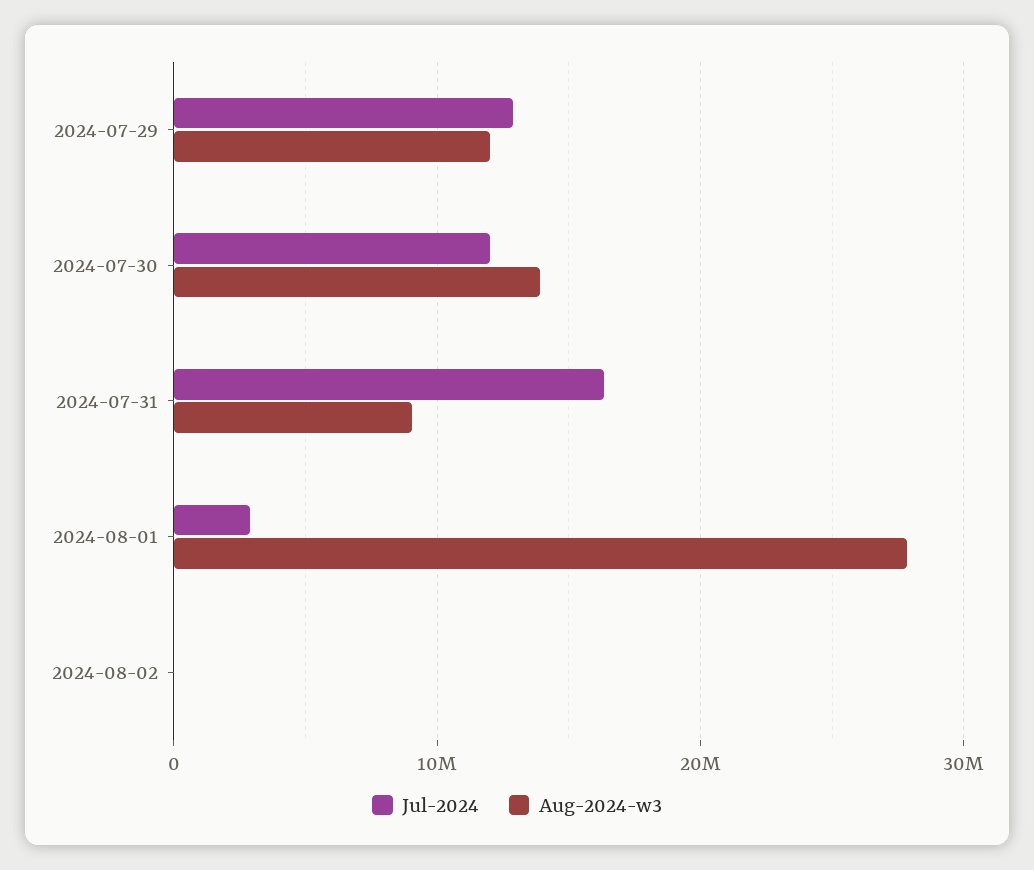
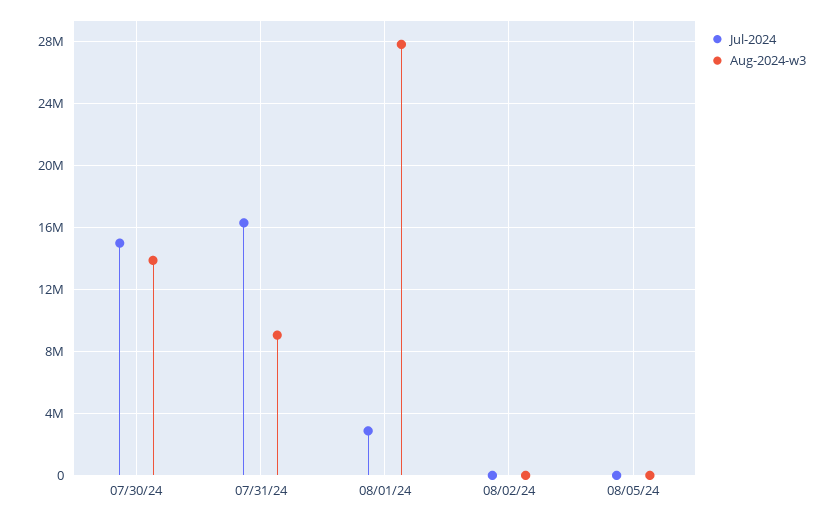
Jul-2024, 2024-07-29: 13000000 -> none
Aug-2024-w3, 2024-07-29: 12000000 -> none
Jul-2024, 2024-07-30: 12000000 -> 15000000
Jul-2024, 08/05/24: none -> 0
Aug-2024-w3, 08/05/24: none -> 0

